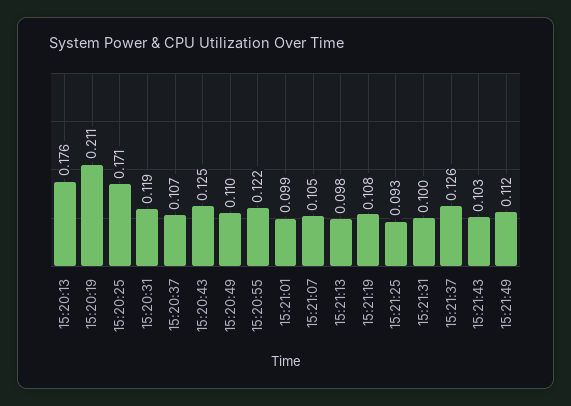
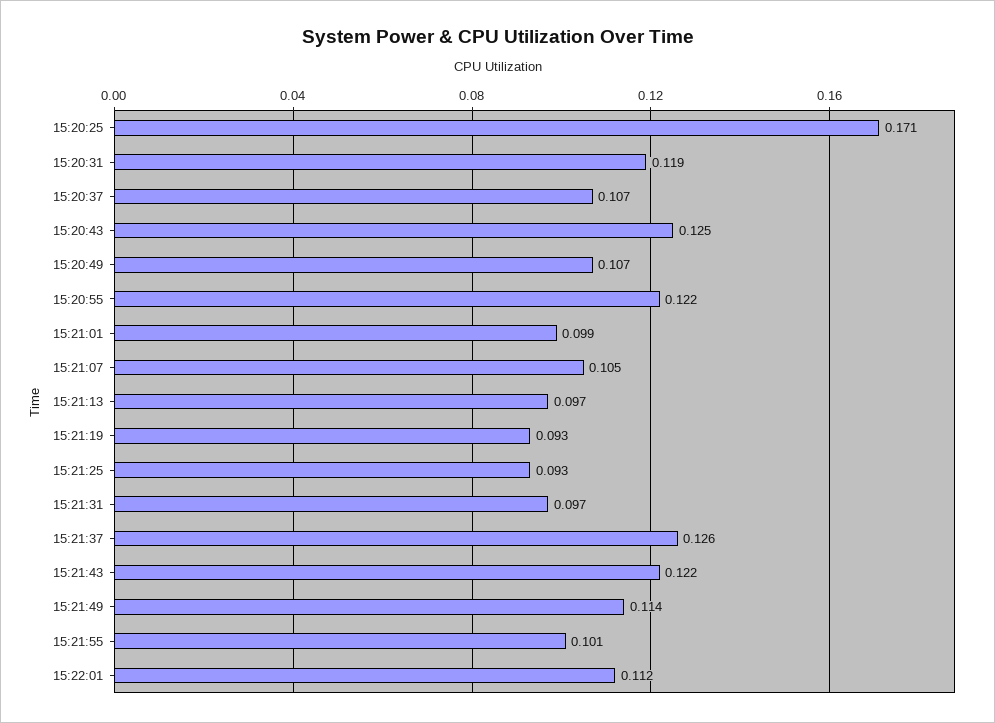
15:20:13: 0.176 -> none
15:20:19: 0.211 -> none
15:20:49: 0.11 -> 0.107
15:21:13: 0.098 -> 0.097
15:21:19: 0.108 -> 0.093
15:21:31: 0.1 -> 0.097
15:21:43: 0.103 -> 0.122
15:21:49: 0.112 -> 0.114
15:21:55: none -> 0.101
15:22:01: none -> 0.112

